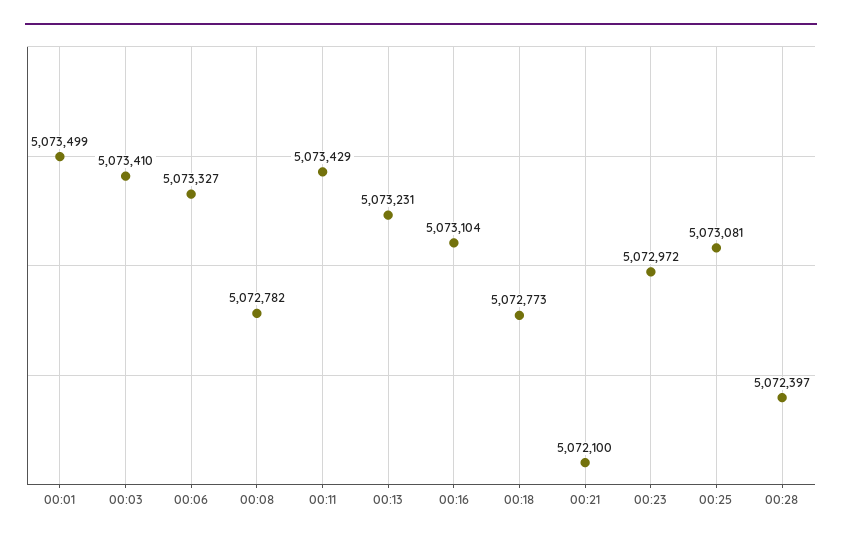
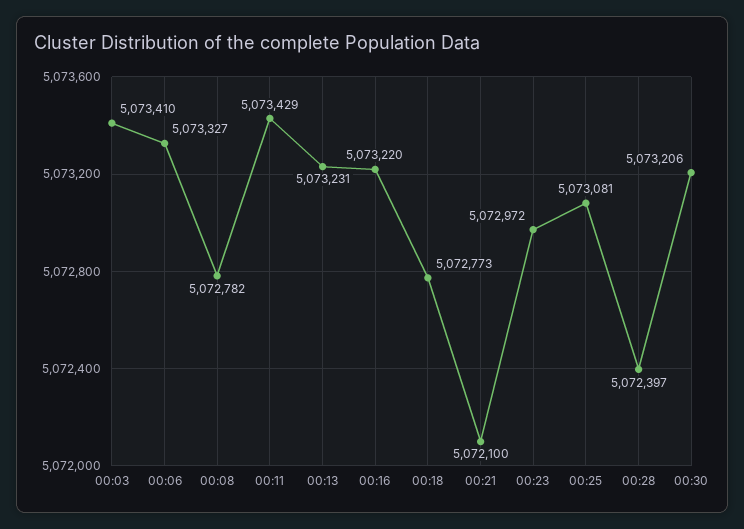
00:01: 5073499 -> none
00:16: 5073104 -> 5073220
00:30: none -> 5073206

